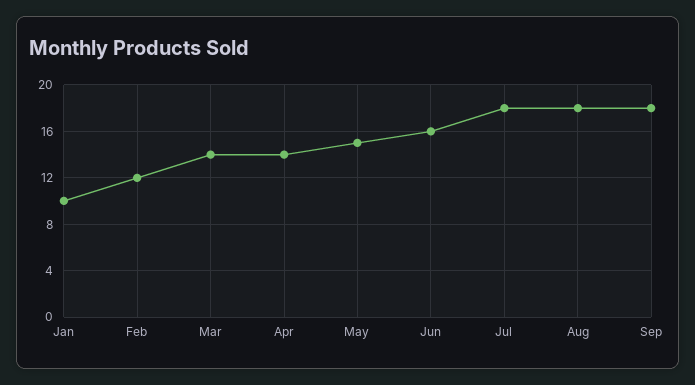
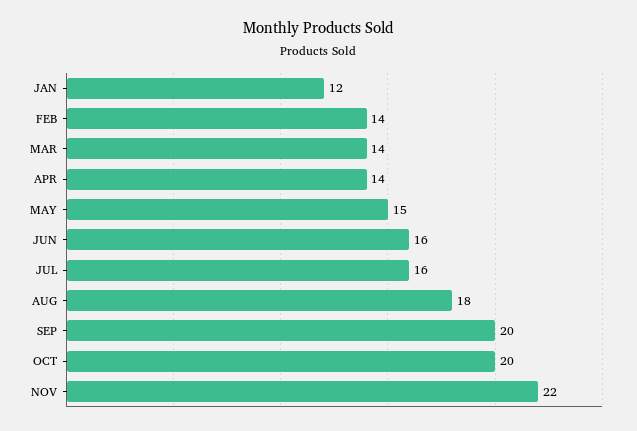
Jan: 10 -> 12
Feb: 12 -> 14
Jul: 18 -> 16
Sep: 18 -> 20
OCT: none -> 20
NOV: none -> 22

